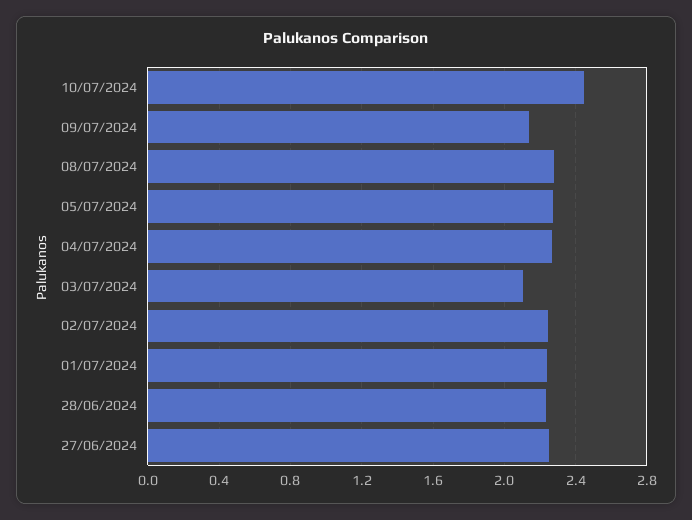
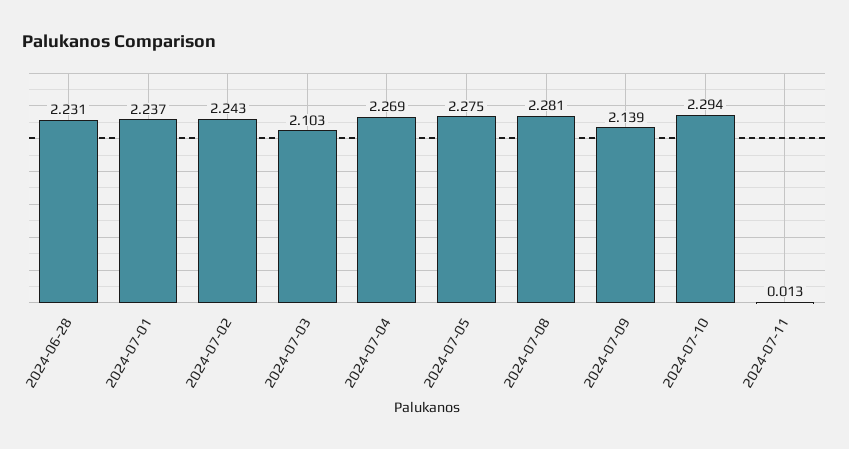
10/07/2024: 2.45 -> 2.294
27/06/2024: 2.25 -> none
2024-07-11: none -> 0.013

